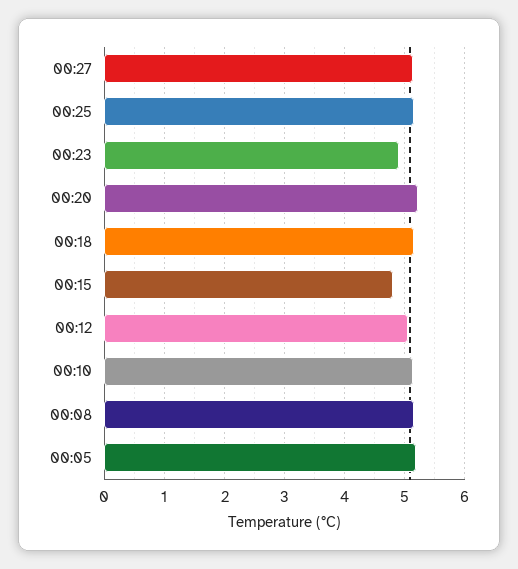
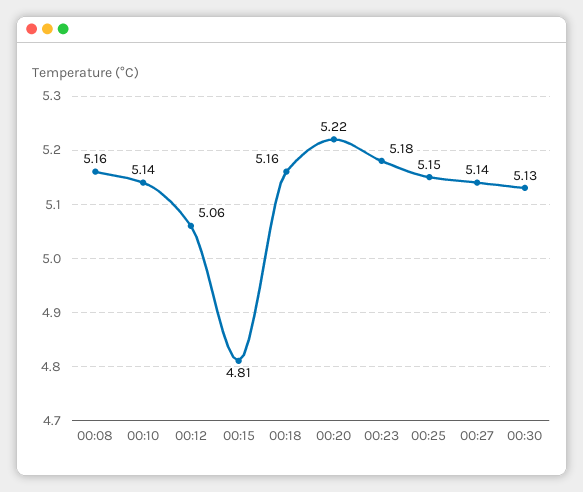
00:23: 4.9 -> 5.18
00:05: 5.2 -> none
00:30: none -> 5.13

